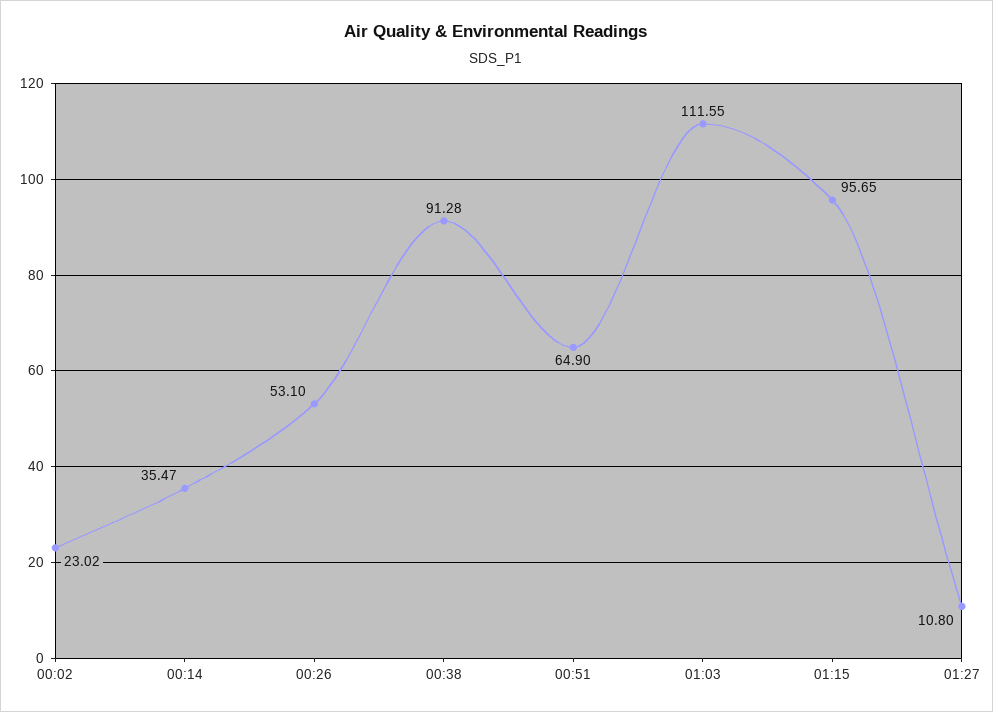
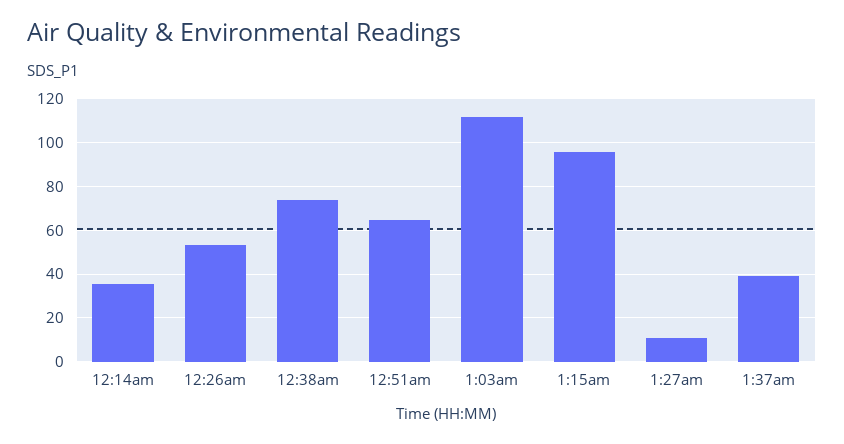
00:02: 23.02 -> none
00:38: 91.28 -> 75
1:37am: none -> 40

